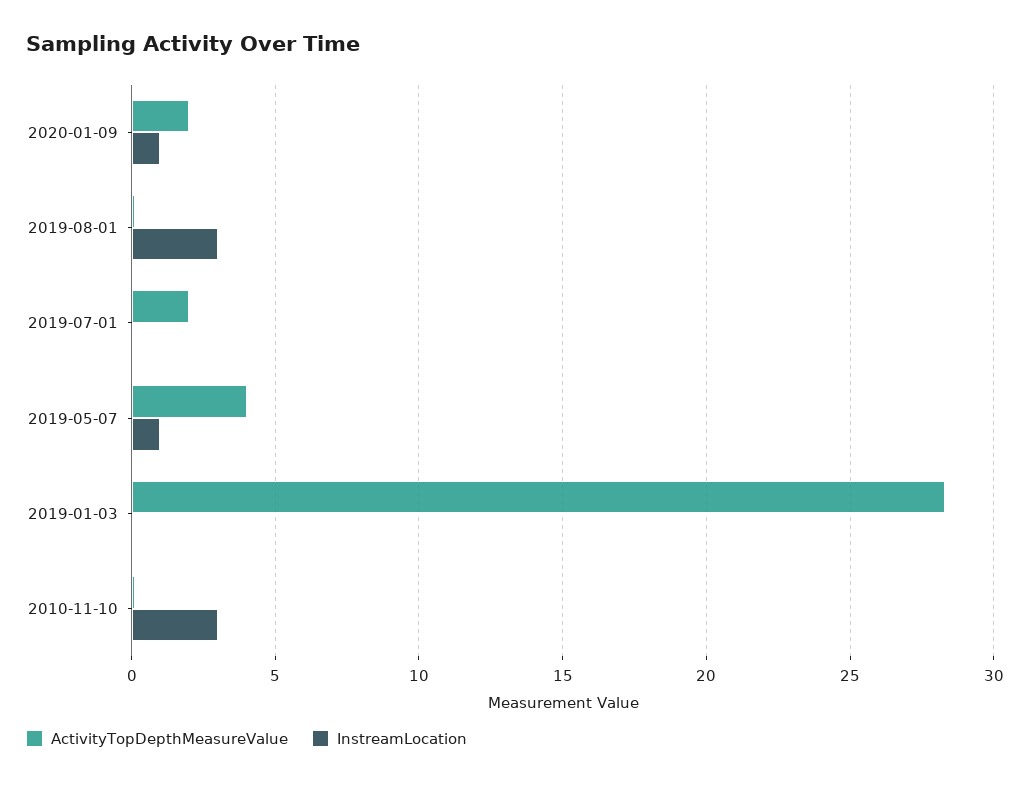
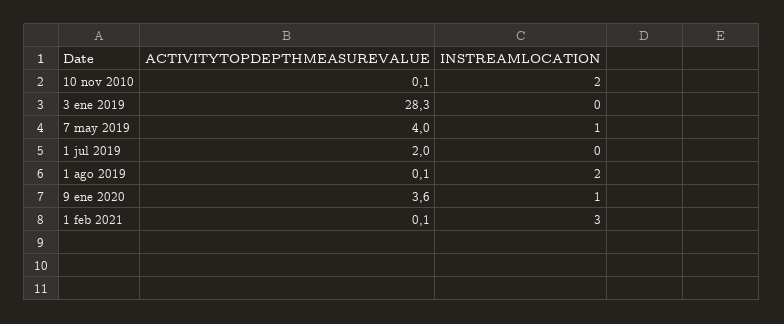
ActivityTopDepthMeasureValue, 2020-01-09: 2 -> 3.6
InstreamLocation, 2019-08-01: 3 -> 2
InstreamLocation, 2010-11-10: 3 -> 2
ActivityTopDepthMeasureValue, 1 feb 2021: none -> 0.1
InstreamLocation, 1 feb 2021: none -> 3

